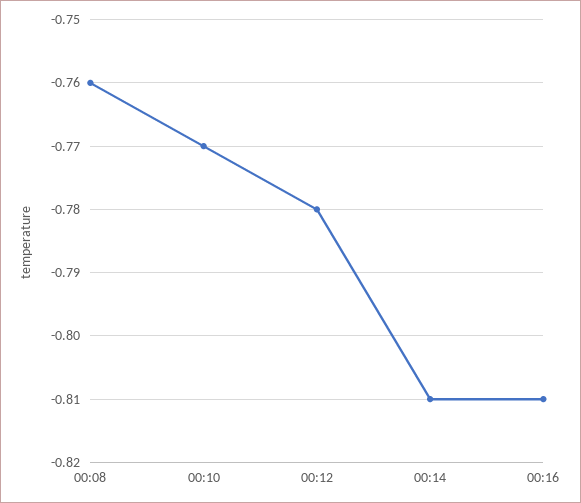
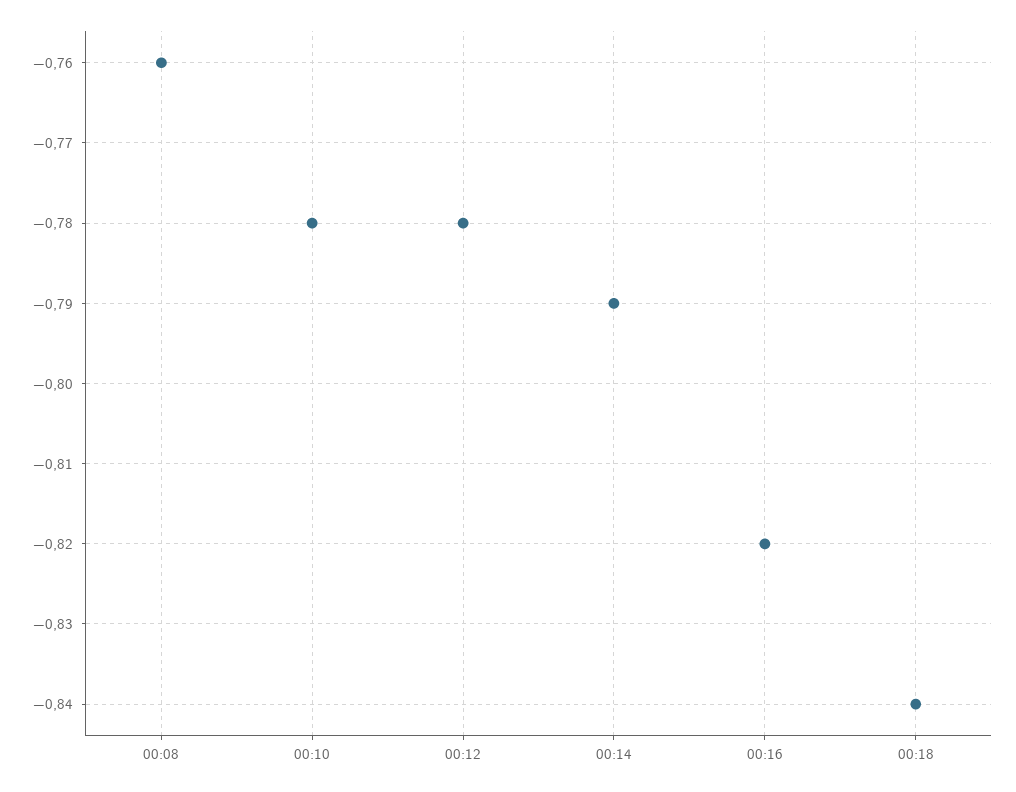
00:10: -0.77 -> -0.78
00:14: -0.81 -> -0.79
00:16: -0.81 -> -0.82
00:18: none -> -0.84

